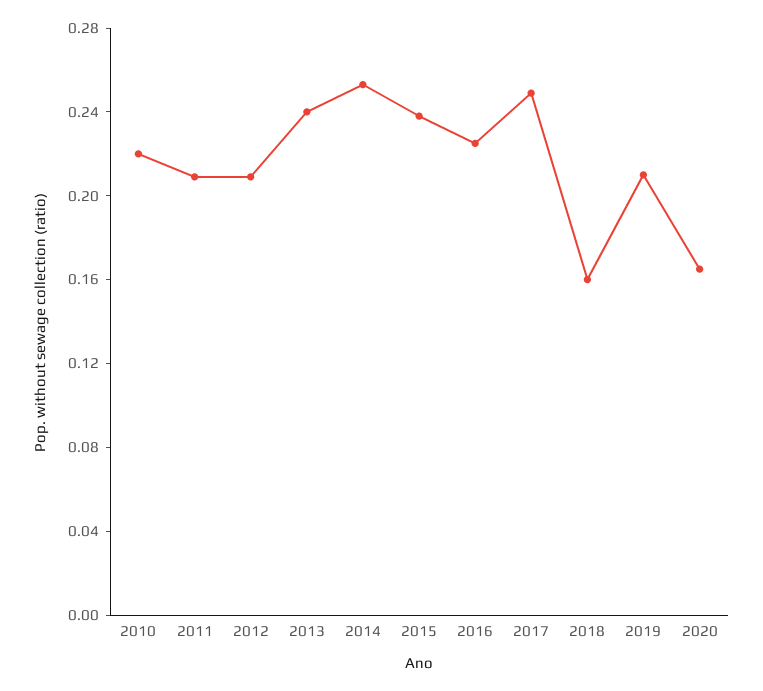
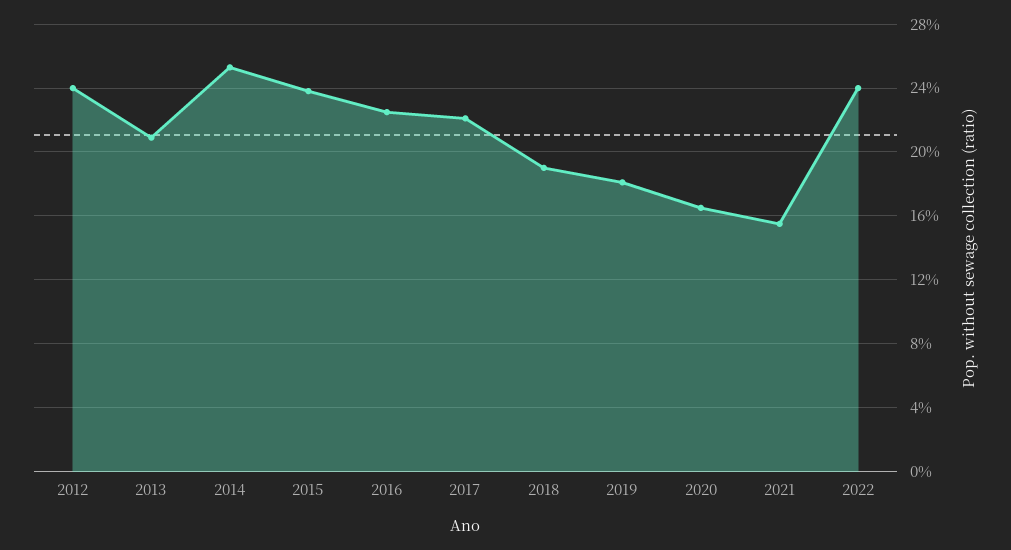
2010: 0.22 -> none
2011: 0.21 -> none
2012: 0.21 -> 0.24
2013: 0.24 -> 0.21
2017: 0.25 -> 0.22
2018: 0.16 -> 0.19
2019: 0.21 -> 0.18
2021: none -> 0.155
2022: none -> 0.24

